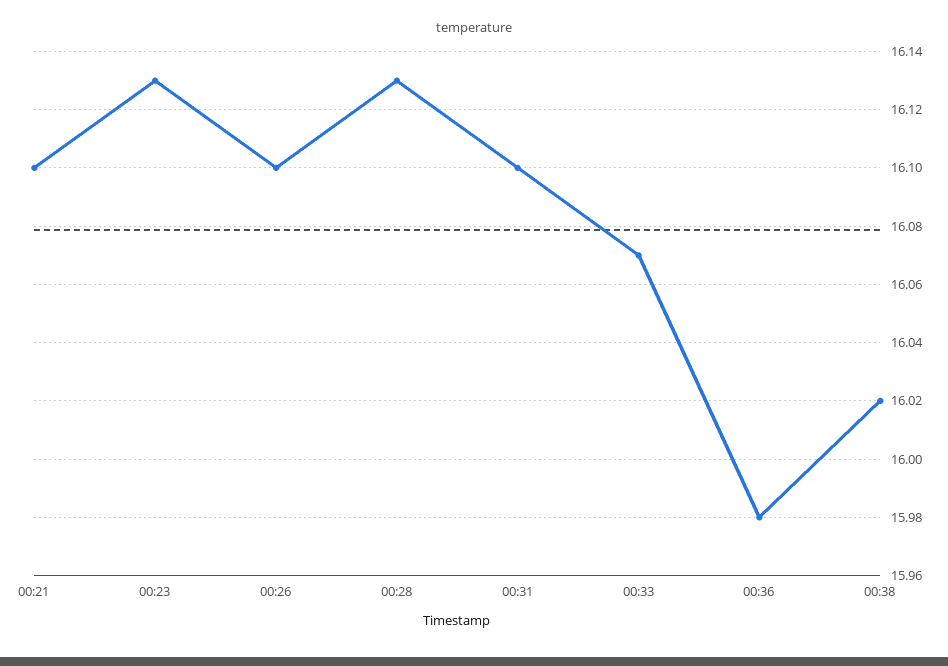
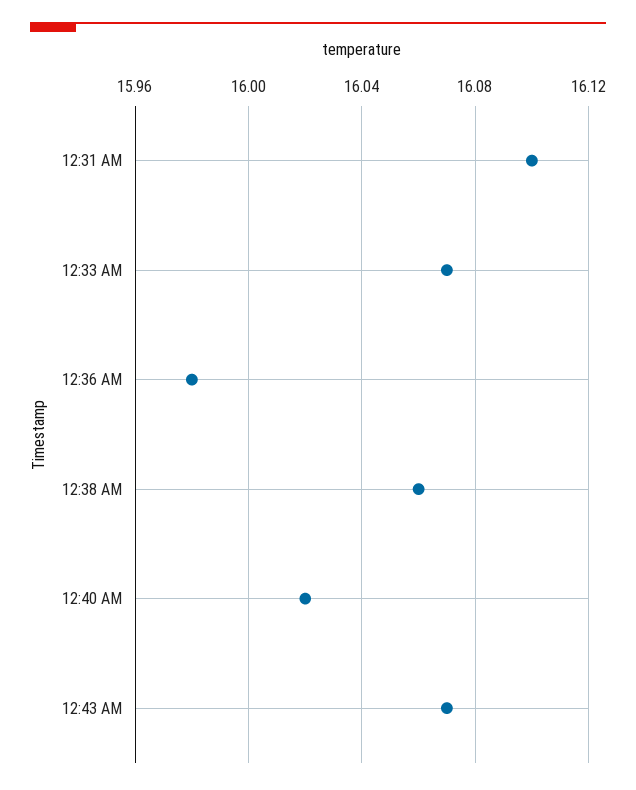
00:21: 16.1 -> none
00:23: 16.13 -> none
00:26: 16.1 -> none
00:28: 16.13 -> none
00:38: 16.02 -> 16.06
12:40 AM: none -> 16.02
12:43 AM: none -> 16.07

